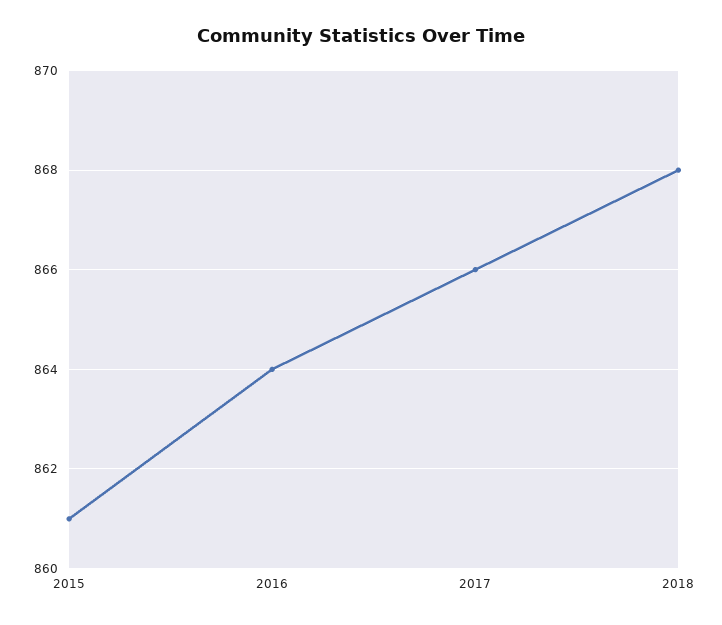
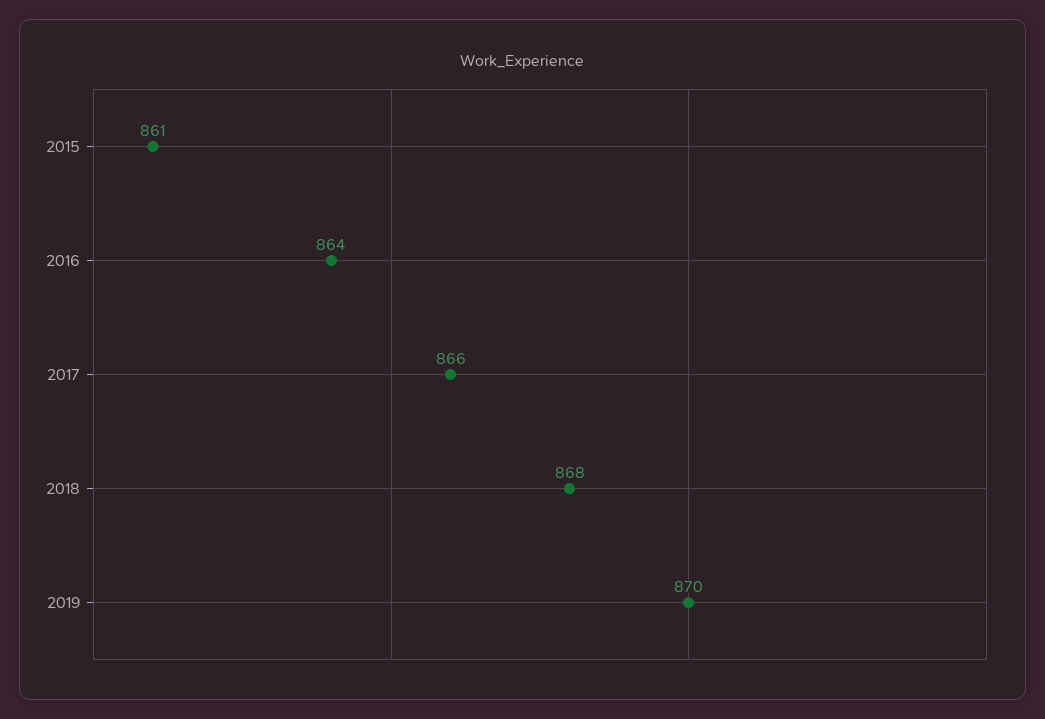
2019: none -> 870

